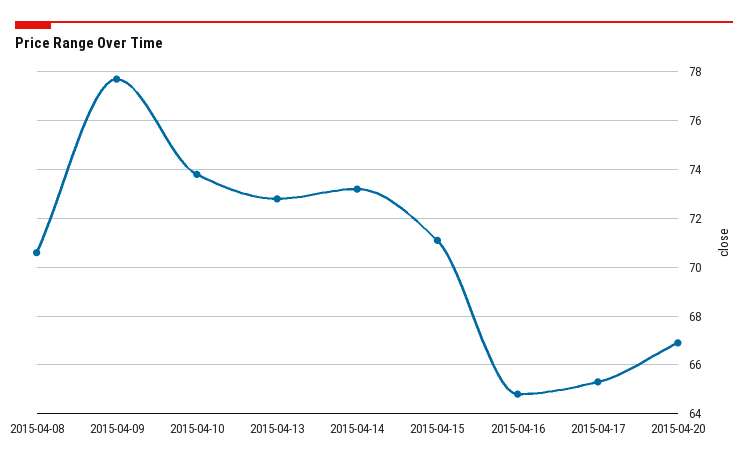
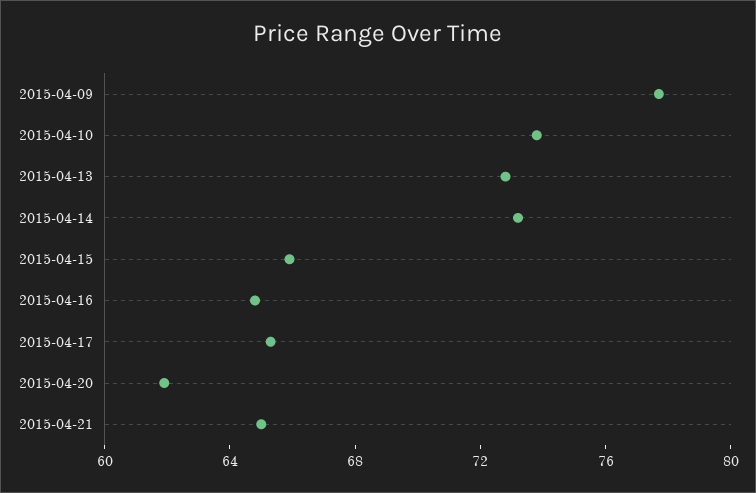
2015-04-08: 70.5 -> none
2015-04-15: 71 -> 66
2015-04-20: 67 -> 62
2015-04-21: none -> 65

